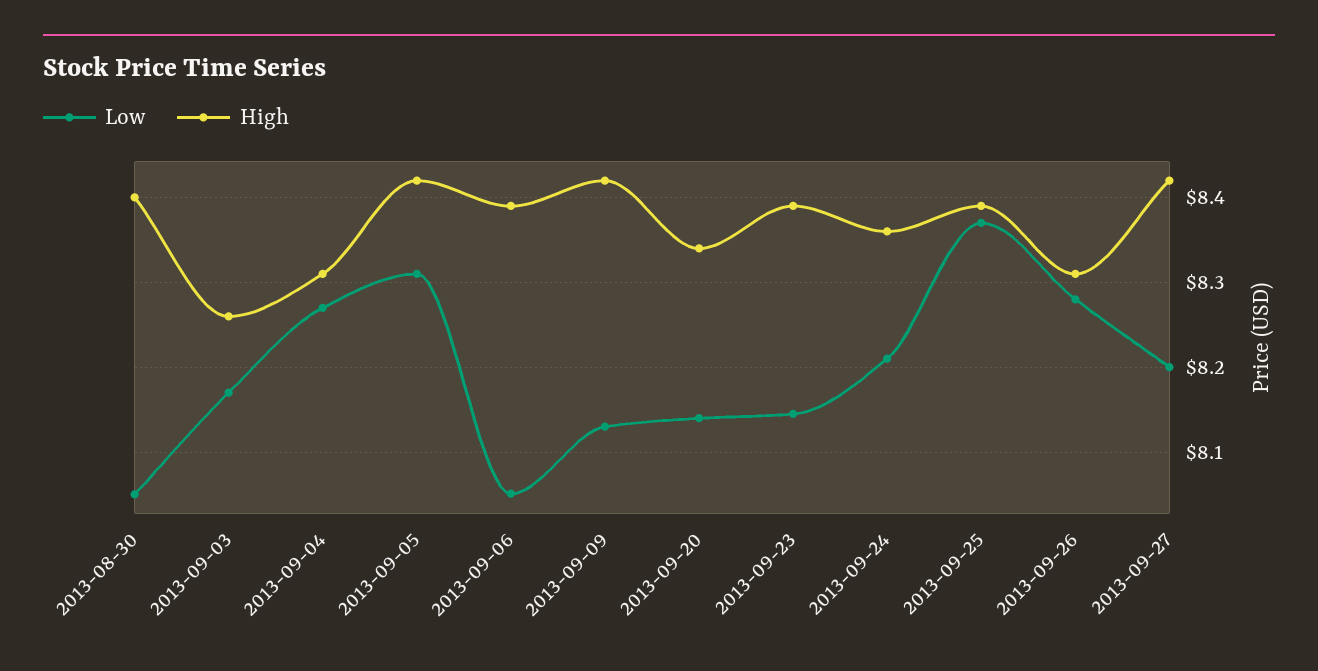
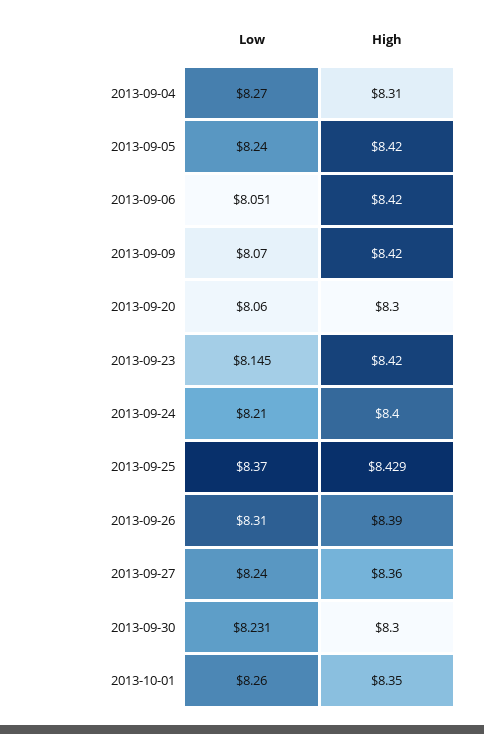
Low, 2013-08-30: 8.05 -> none
High, 2013-08-30: 8.4 -> none
Low, 2013-09-03: 8.17 -> none
High, 2013-09-03: 8.26 -> none
Low, 2013-09-05: 8.31 -> 8.24
High, 2013-09-06: 8.39 -> 8.42
Low, 2013-09-09: 8.13 -> 8.07
Low, 2013-09-20: 8.14 -> 8.06
High, 2013-09-20: 8.34 -> 8.3
High, 2013-09-23: 8.39 -> 8.42
High, 2013-09-24: 8.36 -> 8.4
High, 2013-09-25: 8.39 -> 8.429
Low, 2013-09-26: 8.28 -> 8.31
High, 2013-09-26: 8.31 -> 8.39
Low, 2013-09-27: 8.2 -> 8.24
High, 2013-09-27: 8.42 -> 8.36
Low, 2013-09-30: none -> 8.231
High, 2013-09-30: none -> 8.3
Low, 2013-10-01: none -> 8.26
High, 2013-10-01: none -> 8.35

